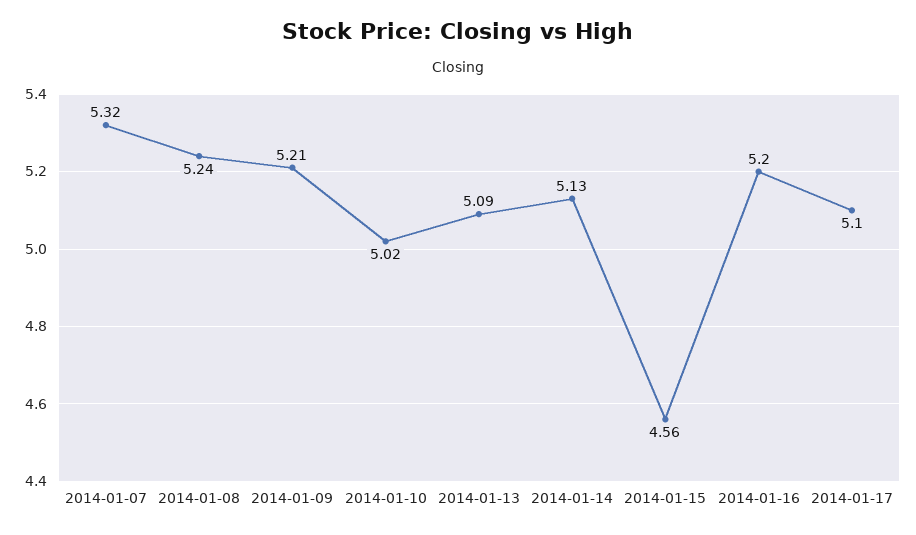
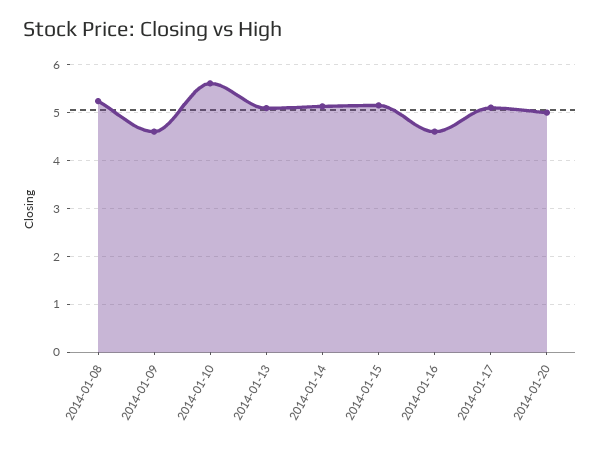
2014-01-07: 5.32 -> none
2014-01-09: 5.21 -> 4.6
2014-01-10: 5.02 -> 5.6
2014-01-15: 4.56 -> 5.2
2014-01-16: 5.2 -> 4.6
2014-01-20: none -> 5

